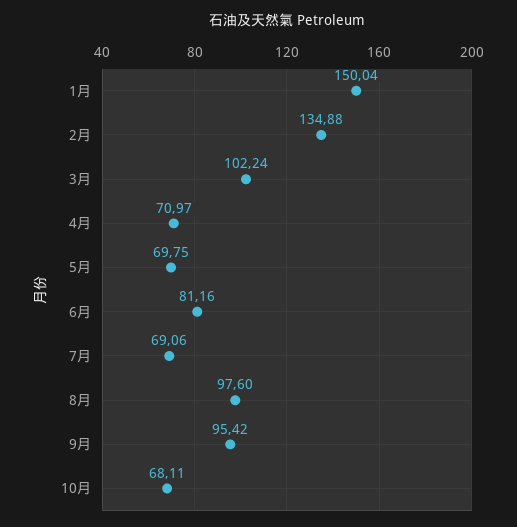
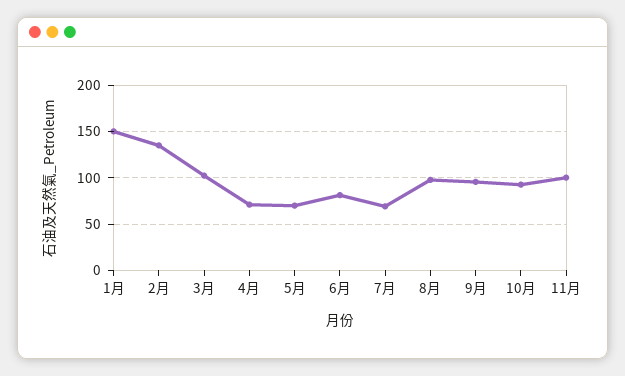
10月: 68.11 -> 90
11月: none -> 100

